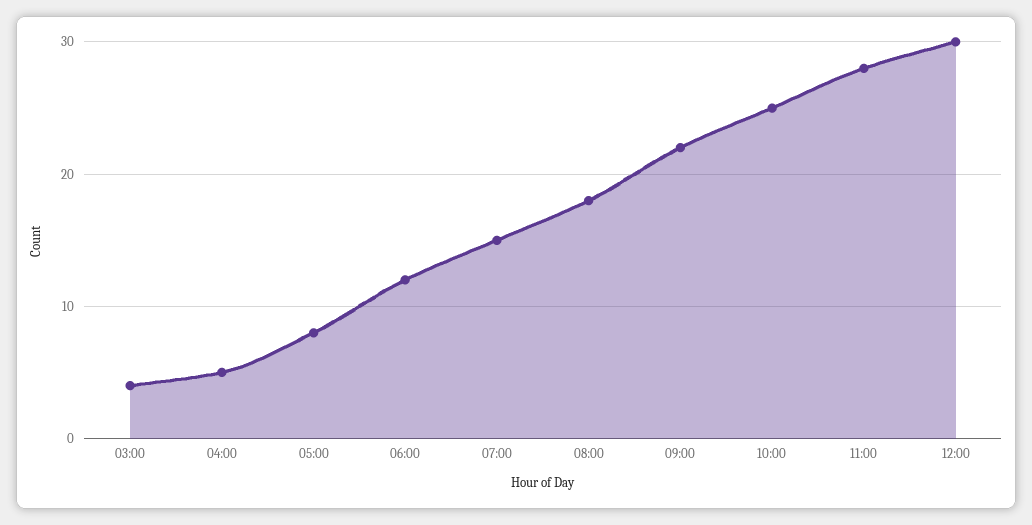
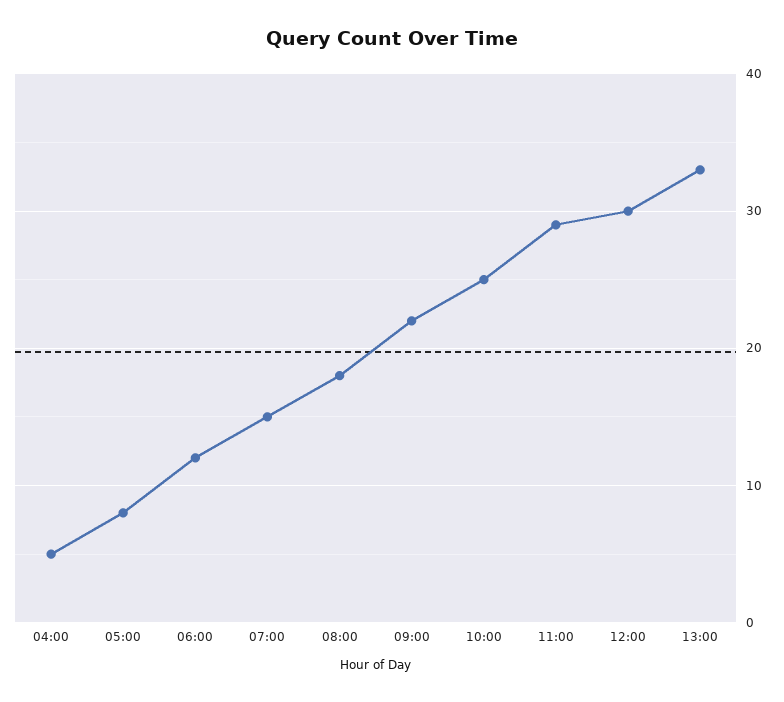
03:00: 4 -> none
11:00: 28 -> 29
13:00: none -> 33

